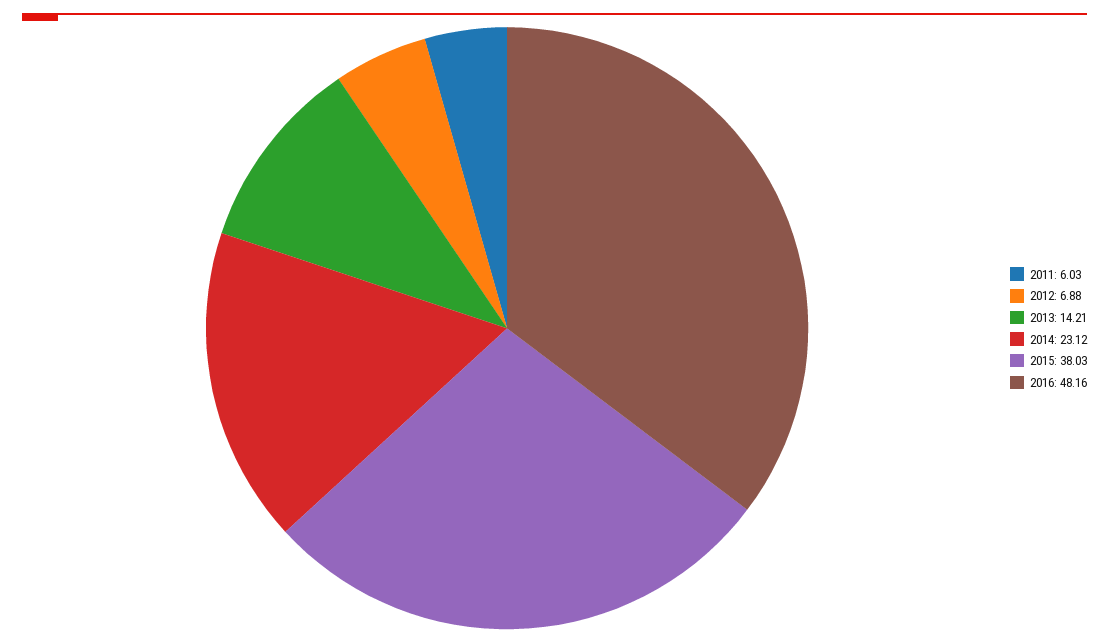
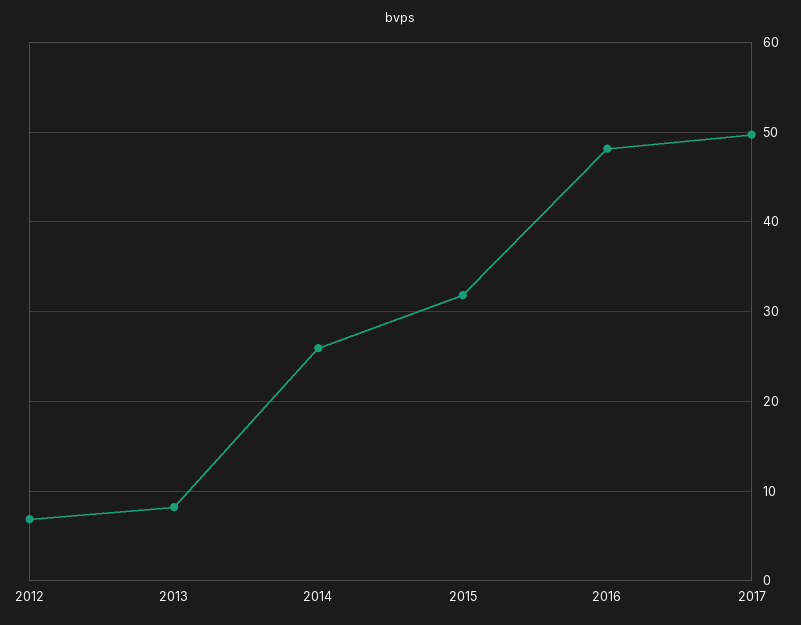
2011: 6.03 -> none
2013: 14.21 -> 8
2014: 23.12 -> 26
2015: 38.03 -> 32
2017: none -> 50

